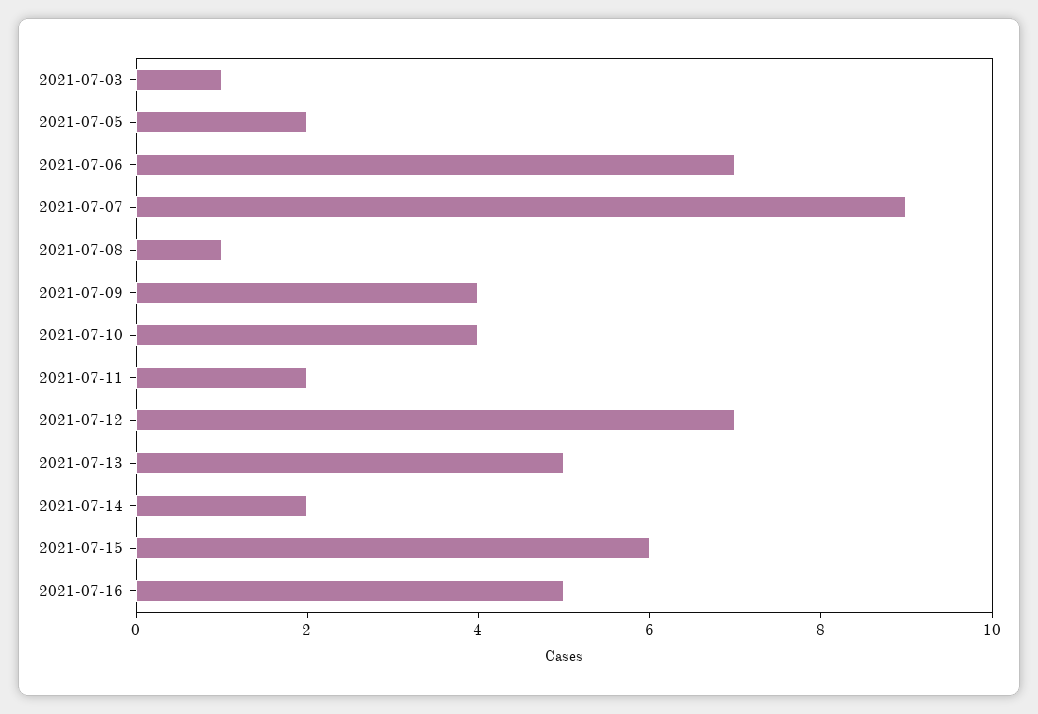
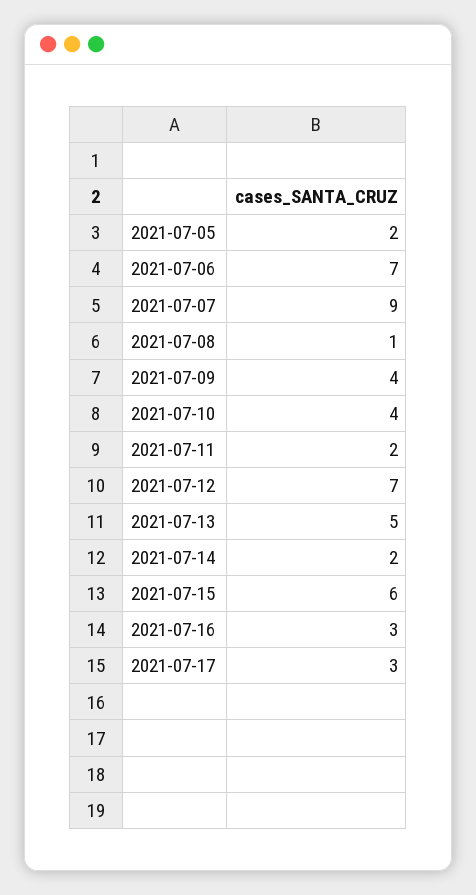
2021-07-03: 1 -> none
2021-07-16: 5 -> 3
2021-07-17: none -> 3

